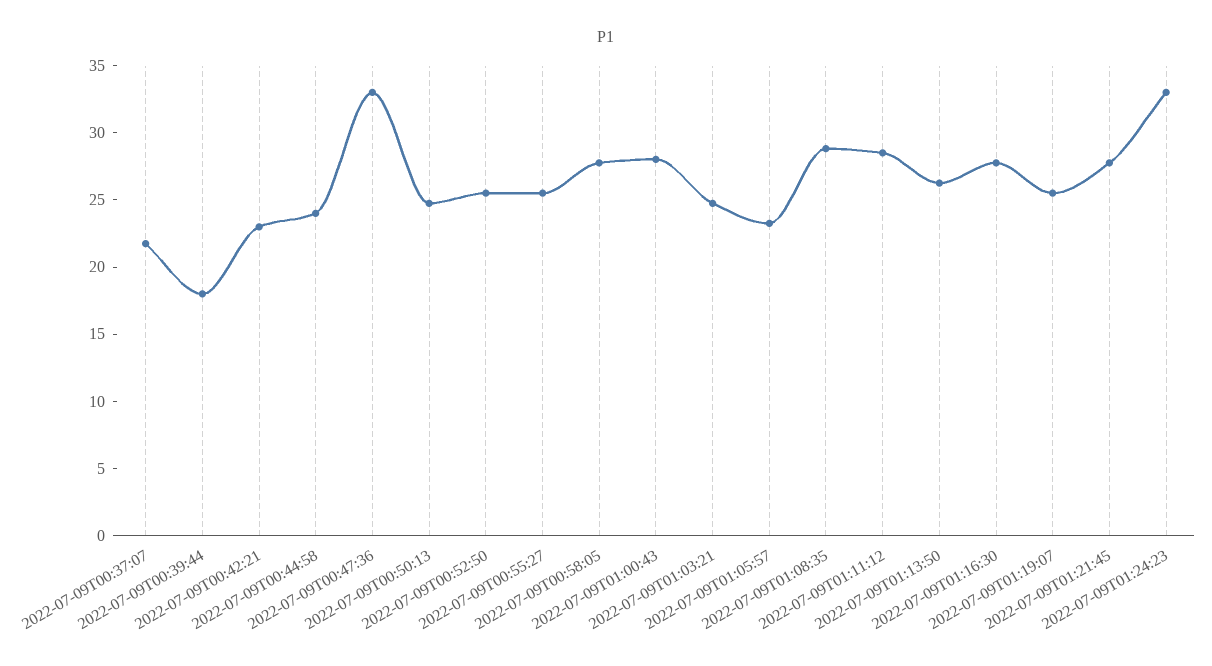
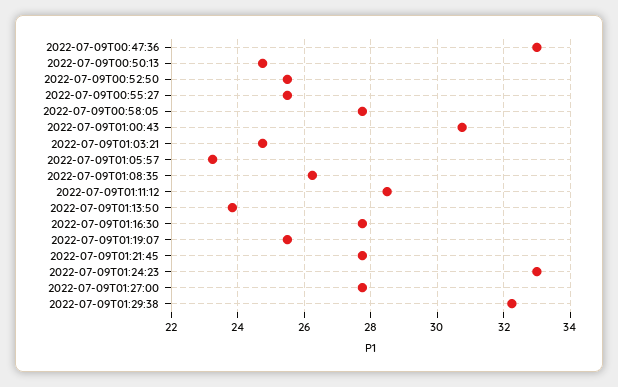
2022-07-09T00:37:07: 22 -> none
2022-07-09T00:39:44: 18 -> none
2022-07-09T00:42:21: 23 -> none
2022-07-09T00:44:58: 24 -> none
2022-07-09T01:00:43: 28 -> 30.8
2022-07-09T01:08:35: 29 -> 26.2
2022-07-09T01:13:50: 26 -> 23.8
2022-07-09T01:27:00: none -> 27.8
2022-07-09T01:29:38: none -> 32.2

